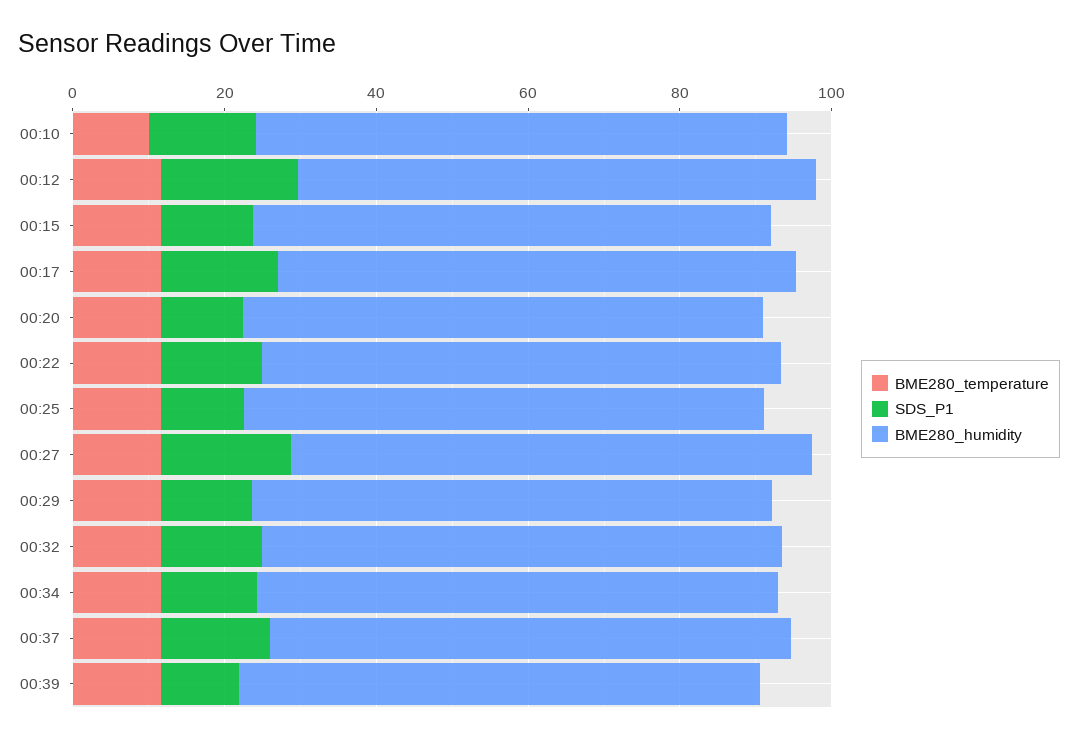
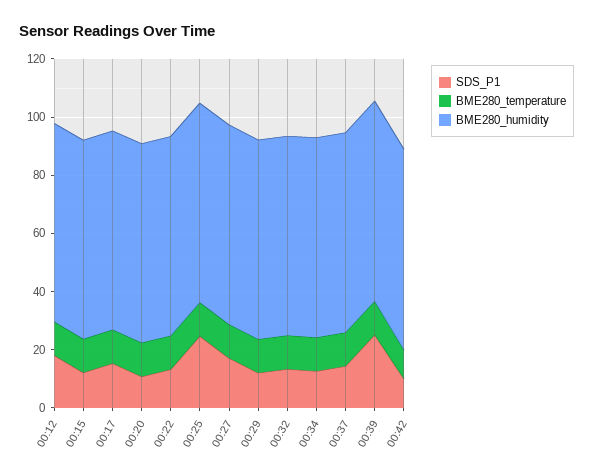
BME280_temperature, 00:10: 10 -> none
SDS_P1, 00:10: 15 -> none
BME280_humidity, 00:10: 70 -> none
SDS_P1, 00:25: 10 -> 25
SDS_P1, 00:39: 10 -> 25
SDS_P1, 00:42: none -> 10
BME280_temperature, 00:42: none -> 10
BME280_humidity, 00:42: none -> 70

